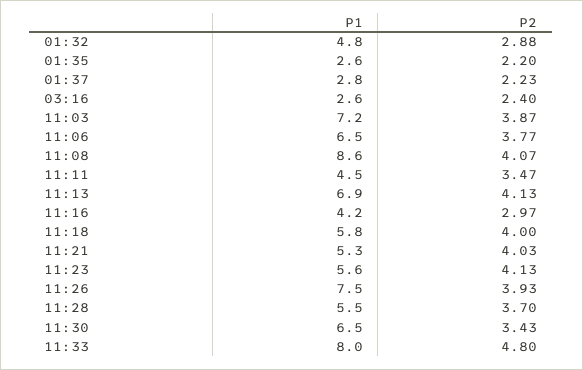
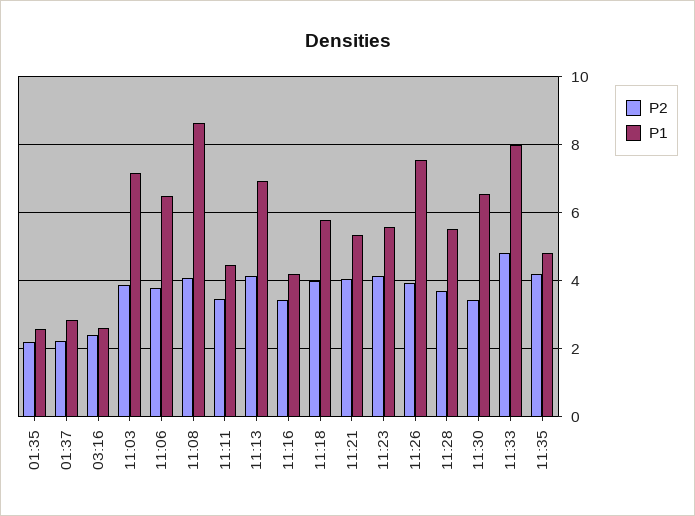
P1, 01:32: 4.8 -> none
P2, 01:32: 2.88 -> none
P2, 11:16: 2.97 -> 3.4
P2, 11:35: none -> 4.2
P1, 11:35: none -> 4.8

